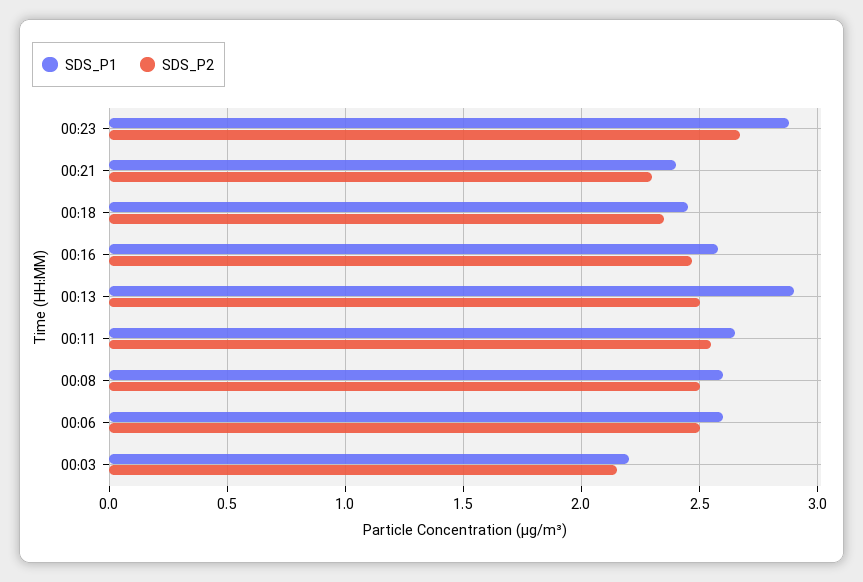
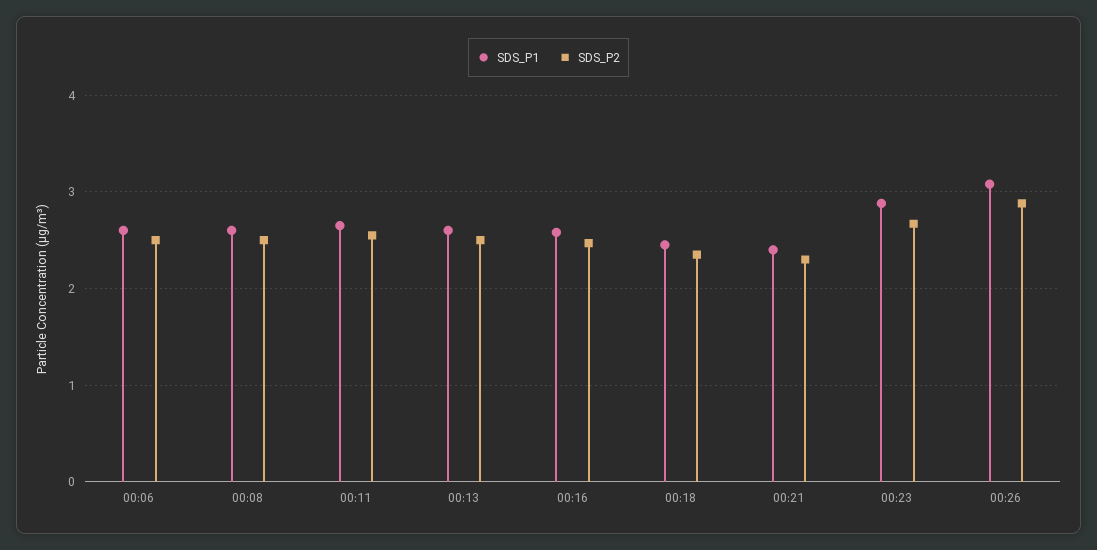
SDS_P1, 00:13: 2.9 -> 2.6
SDS_P1, 00:03: 2.2 -> none
SDS_P2, 00:03: 2.15 -> none
SDS_P1, 00:26: none -> 3.1
SDS_P2, 00:26: none -> 2.9

